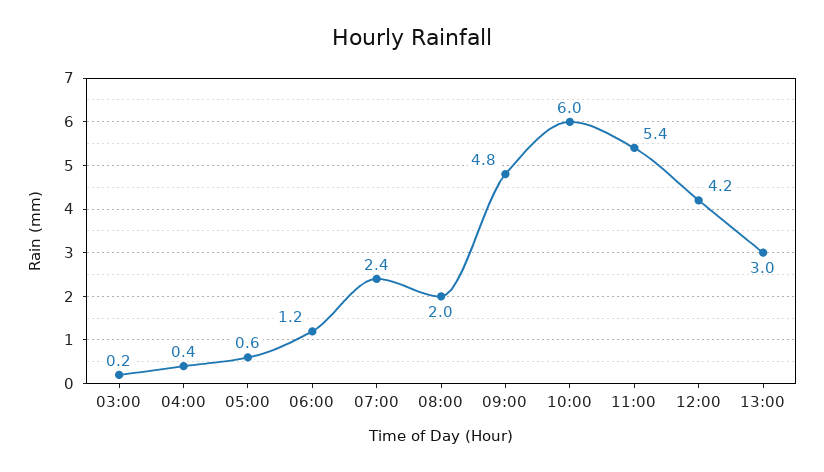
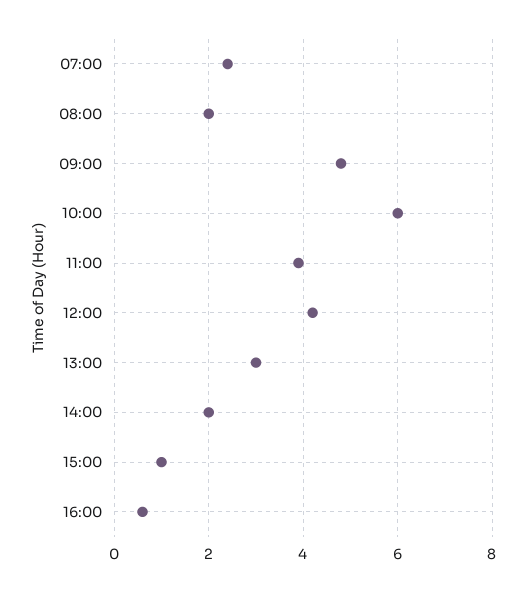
03:00: 0.2 -> none
04:00: 0.4 -> none
05:00: 0.6 -> none
06:00: 1.2 -> none
11:00: 5.4 -> 4
14:00: none -> 2
15:00: none -> 1
16:00: none -> 0.5

